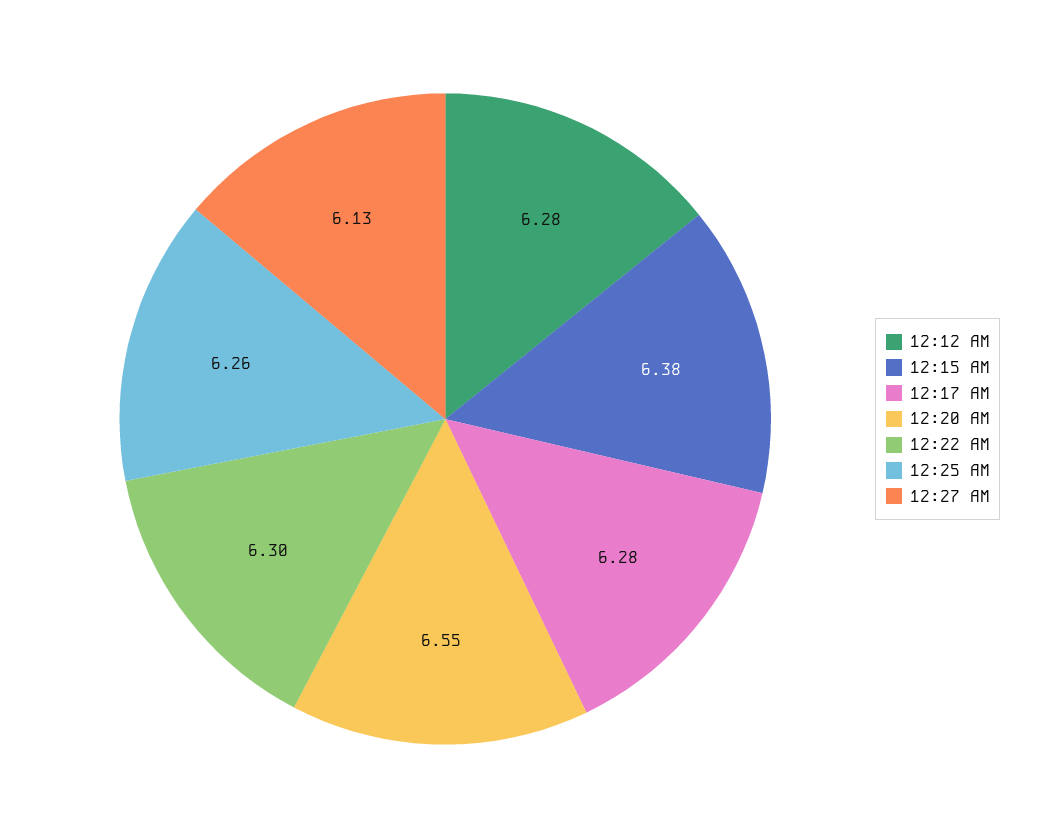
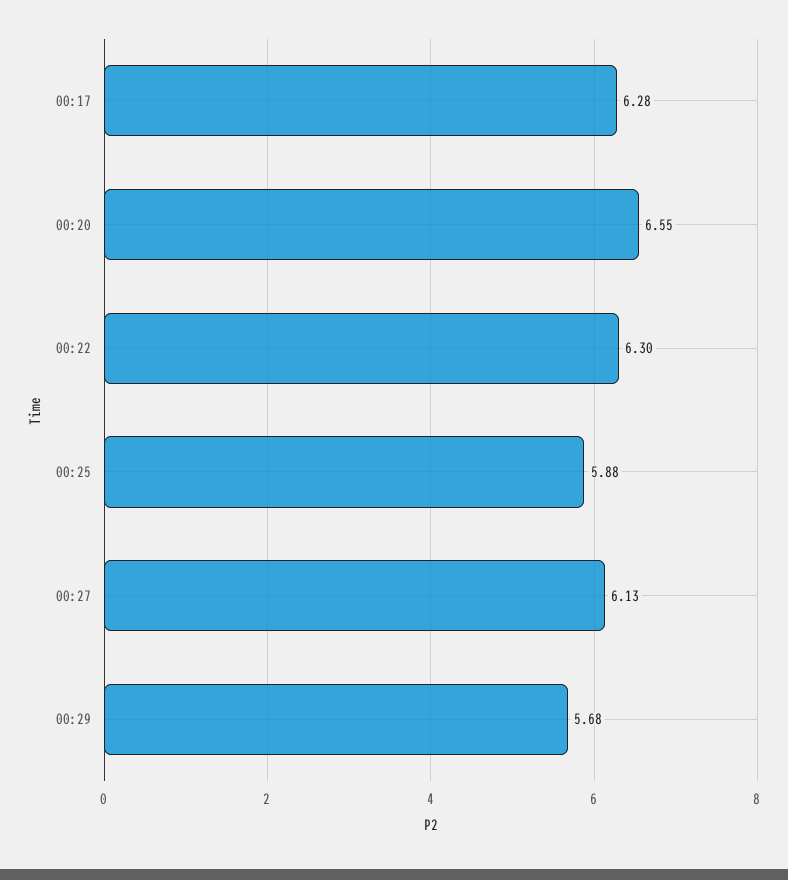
12:12 AM: 6.28 -> none
12:15 AM: 6.38 -> none
12:25 AM: 6.26 -> 5.88
00:29: none -> 5.68

